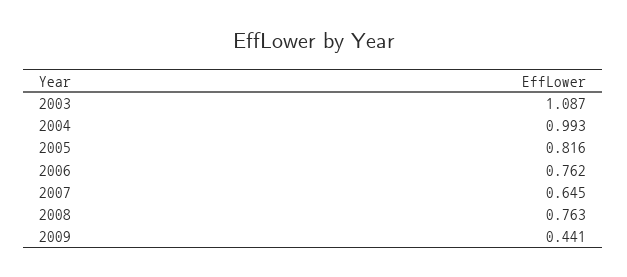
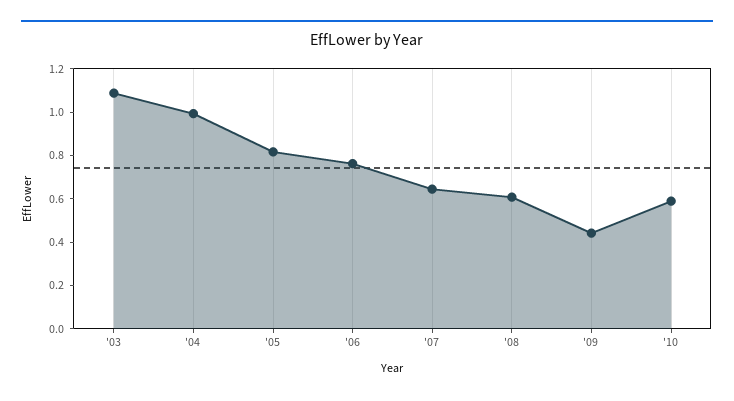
2008: 0.763 -> 0.6
'10: none -> 0.6

